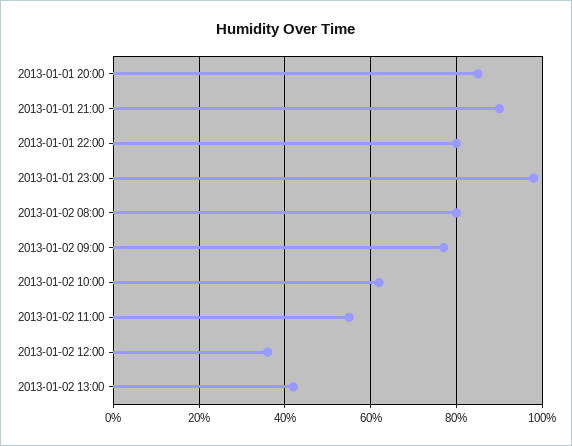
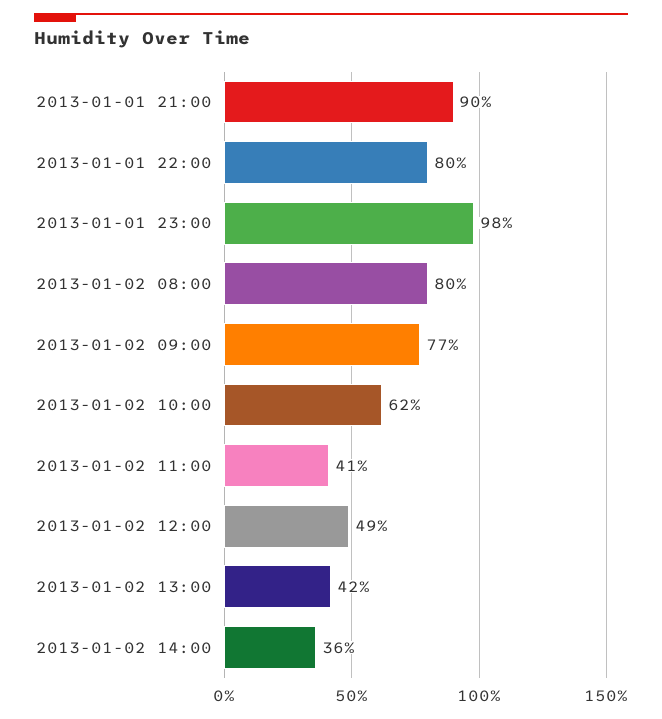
2013-01-01 20:00: 85 -> none
2013-01-02 11:00: 55 -> 41
2013-01-02 12:00: 35 -> 49
2013-01-02 14:00: none -> 36

